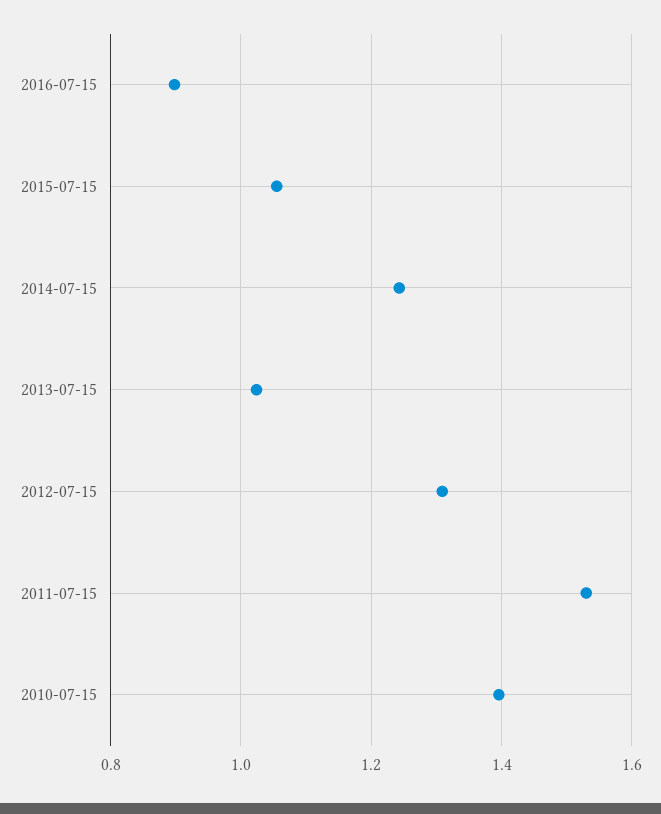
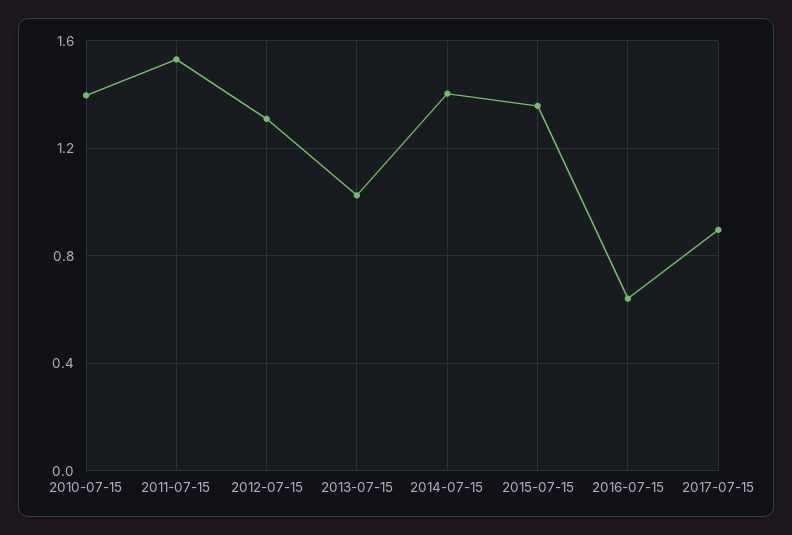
2016-07-15: 0.9 -> 0.65
2015-07-15: 1.06 -> 1.35
2014-07-15: 1.24 -> 1.4
2017-07-15: none -> 0.9

